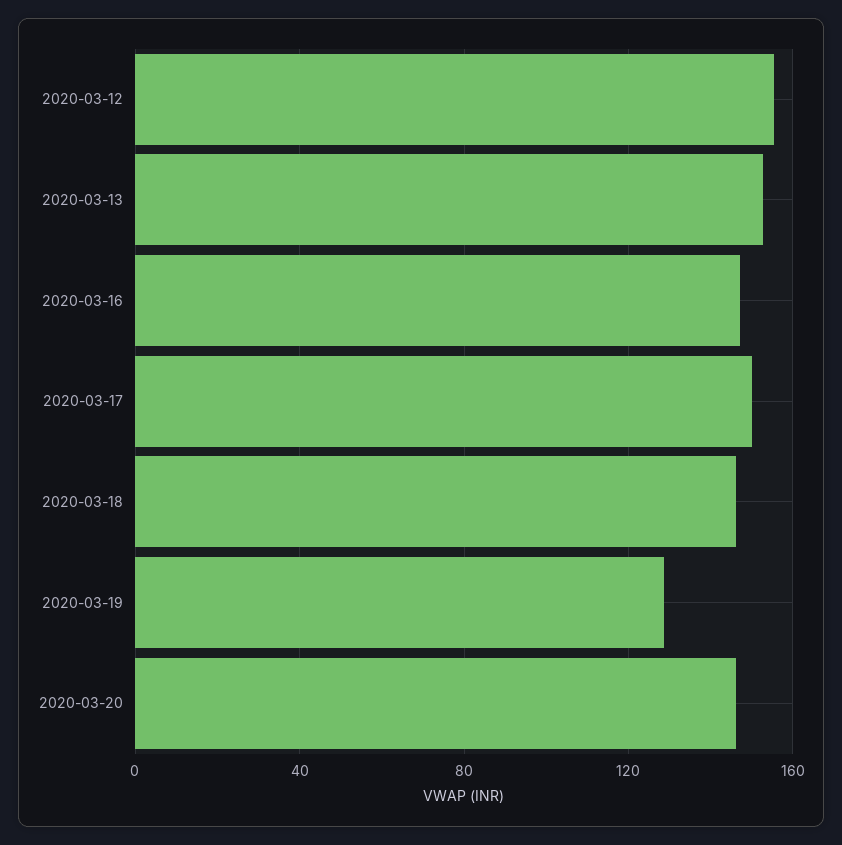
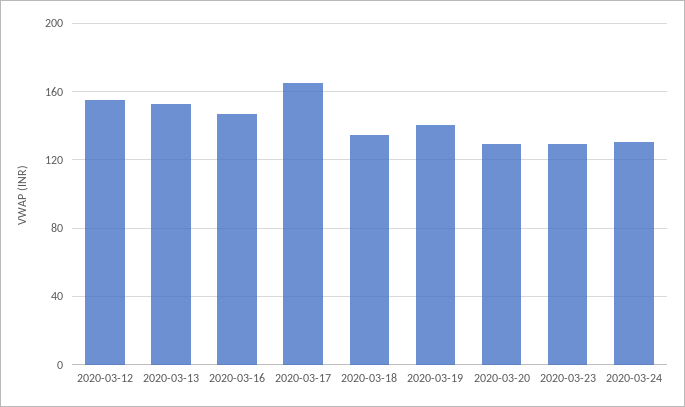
2020-03-17: 150 -> 165
2020-03-18: 145 -> 135
2020-03-19: 130 -> 140
2020-03-20: 145 -> 130
2020-03-23: none -> 130
2020-03-24: none -> 130

